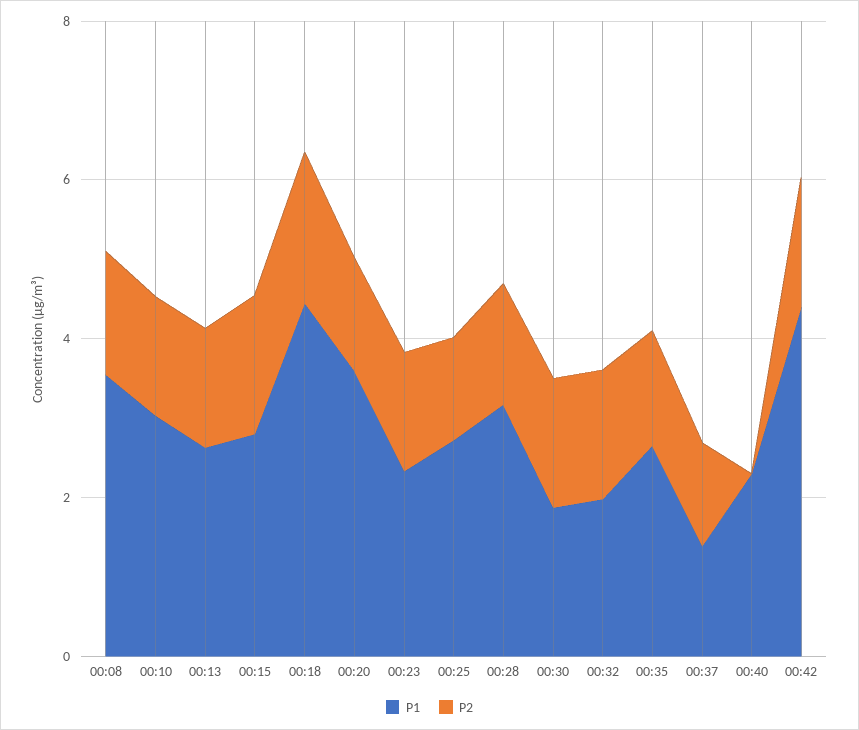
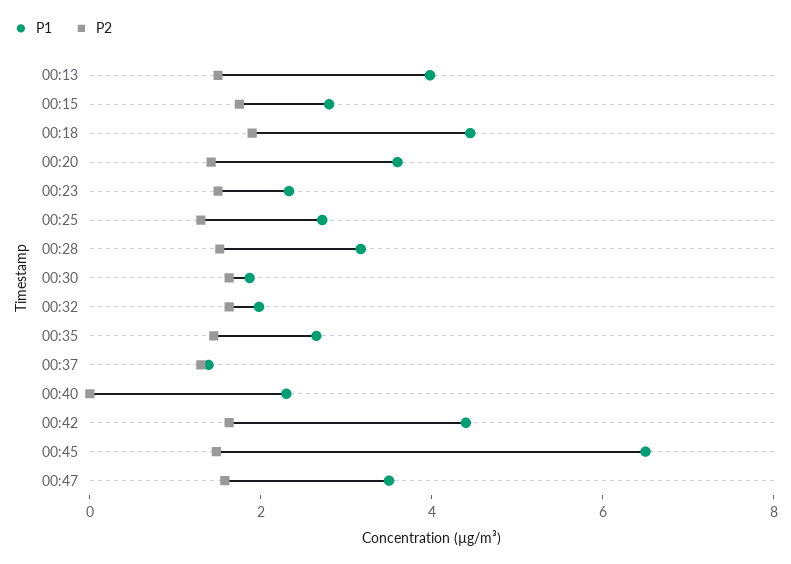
P1, 00:08: 3.5 -> none
P2, 00:08: 1.5 -> none
P1, 00:10: 3 -> none
P2, 00:10: 1.5 -> none
P1, 00:13: 2.5 -> 4
P1, 00:45: none -> 6.5
P2, 00:45: none -> 1.5
P1, 00:47: none -> 3.5
P2, 00:47: none -> 1.5

